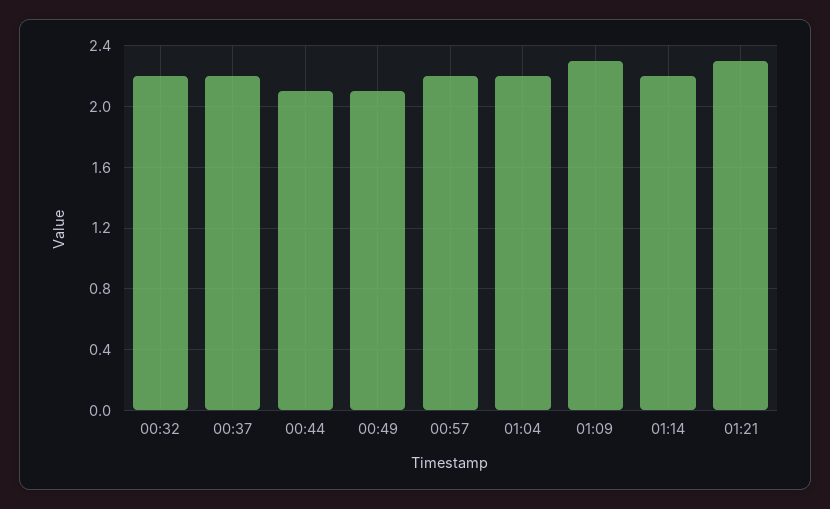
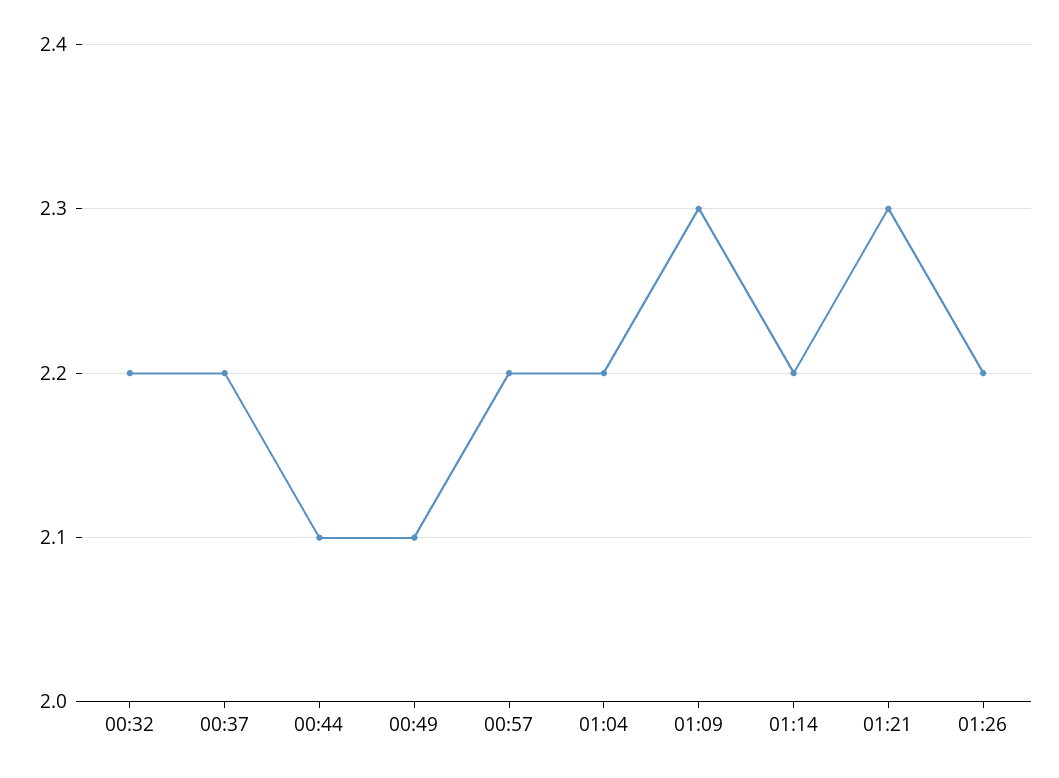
01:26: none -> 2.2

